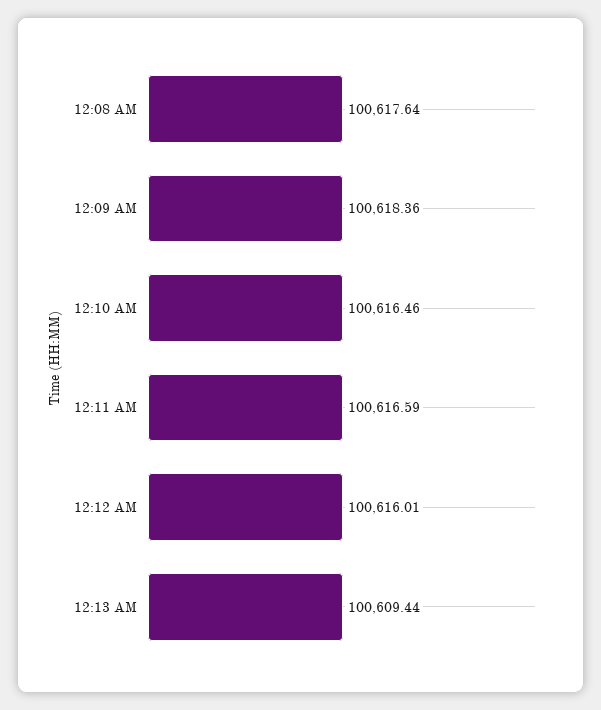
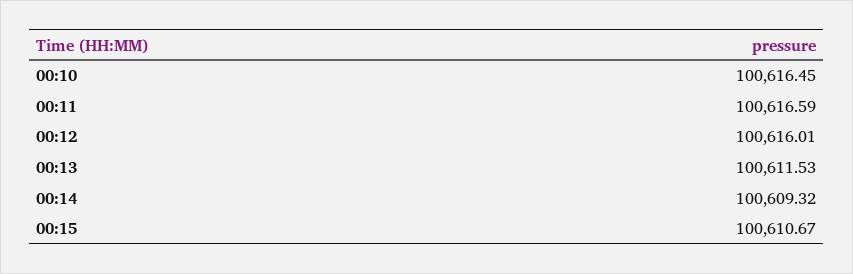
12:08 AM: 100617.64 -> none
12:09 AM: 100618.36 -> none
12:10 AM: 100616.46 -> 100616.45
12:13 AM: 100609.44 -> 100611.53
00:14: none -> 100609.32
00:15: none -> 100610.67

